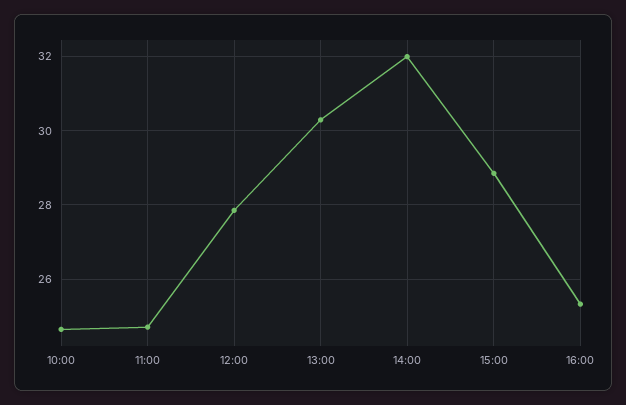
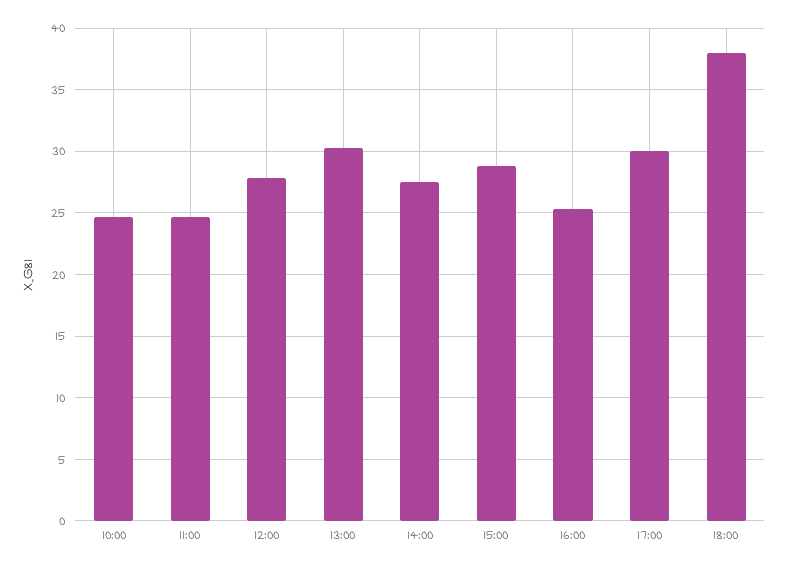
14:00: 32 -> 27.5
17:00: none -> 30
18:00: none -> 38

